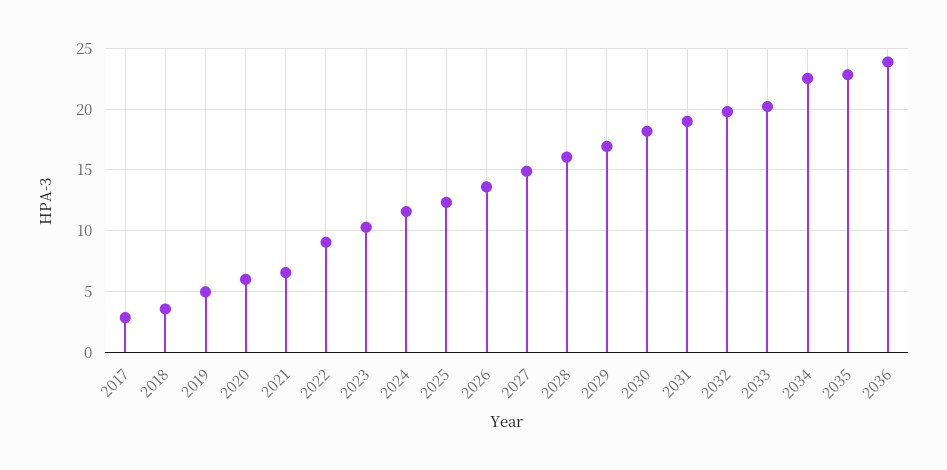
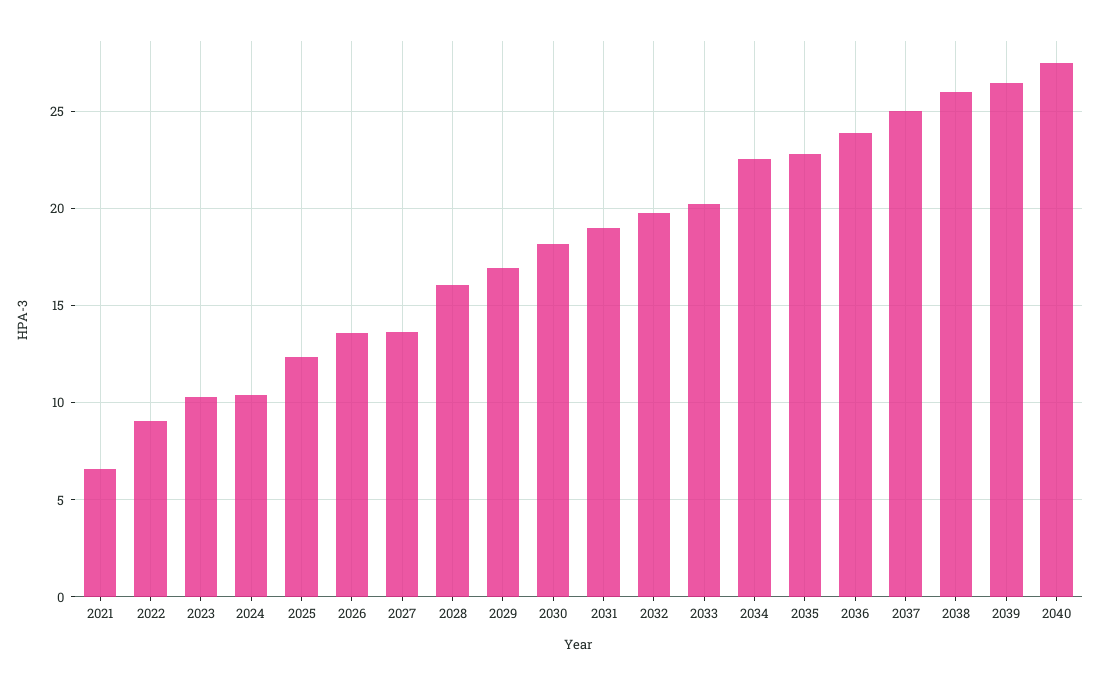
2017: 3 -> none
2018: 3.5 -> none
2019: 5 -> none
2020: 6 -> none
2024: 11.5 -> 10.5
2027: 15 -> 13.5
2037: none -> 25
2038: none -> 26
2039: none -> 26.5
2040: none -> 27.5

